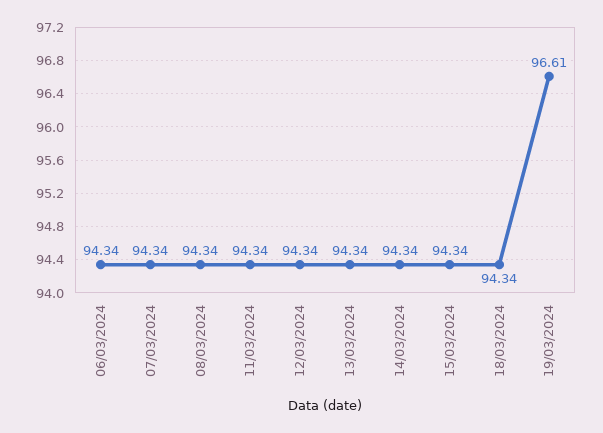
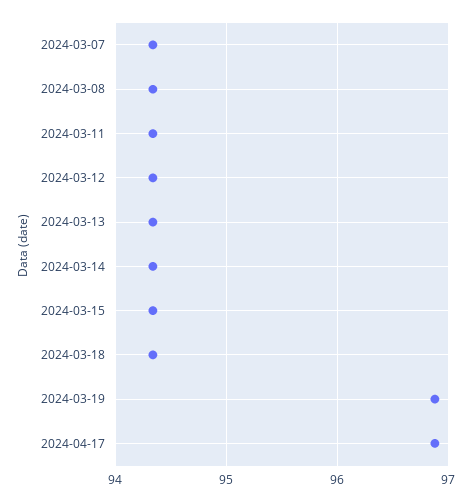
06/03/2024: 94.34 -> none
19/03/2024: 96.61 -> 96.9
2024-04-17: none -> 96.9

